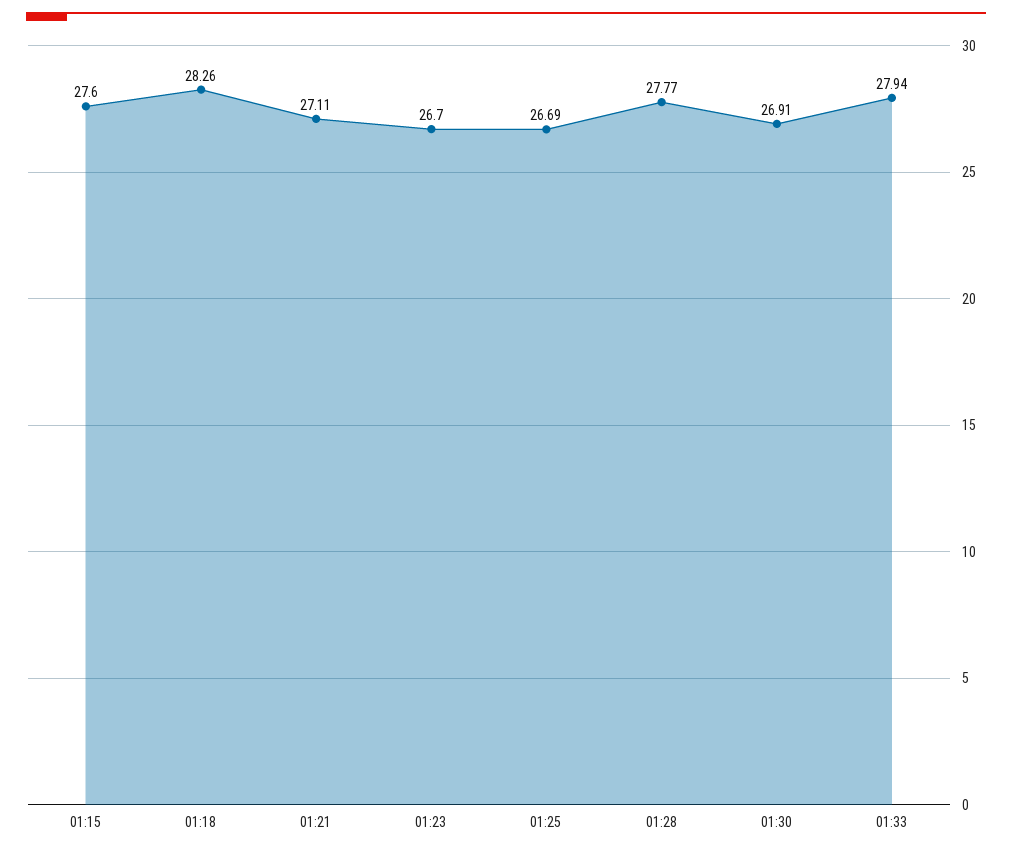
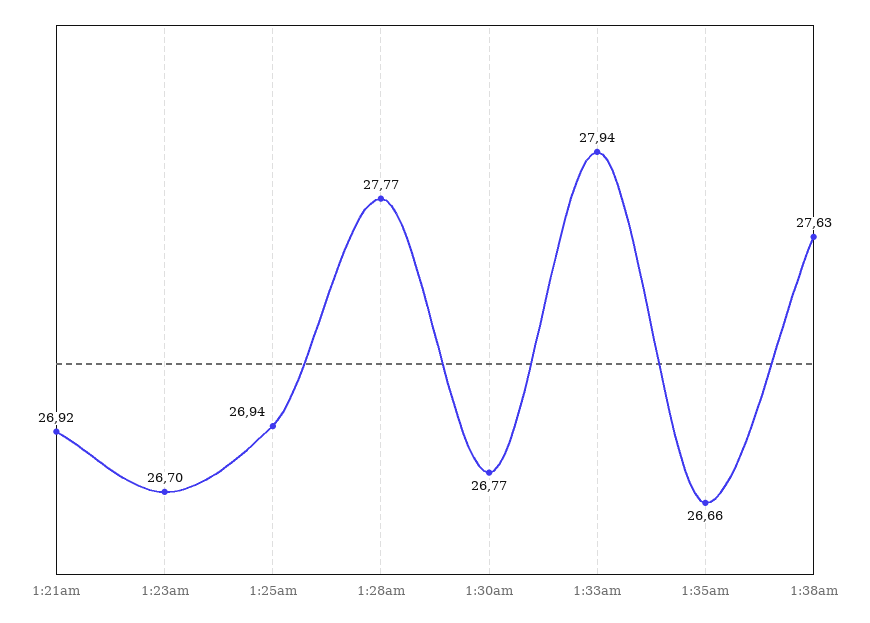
01:15: 27.6 -> none
01:18: 28.26 -> none
01:21: 27.11 -> 26.92
01:25: 26.69 -> 26.94
01:30: 26.91 -> 26.77
1:35am: none -> 26.66
1:38am: none -> 27.63

